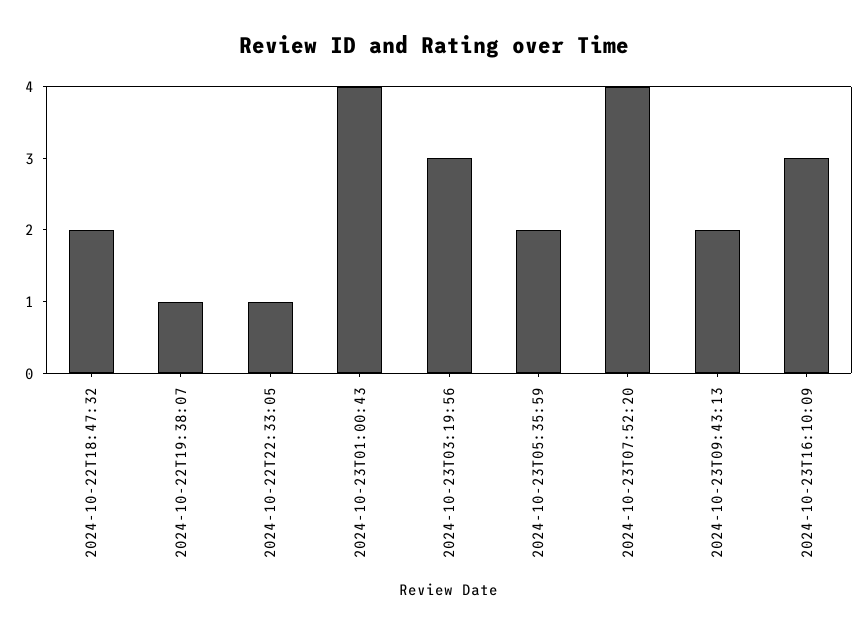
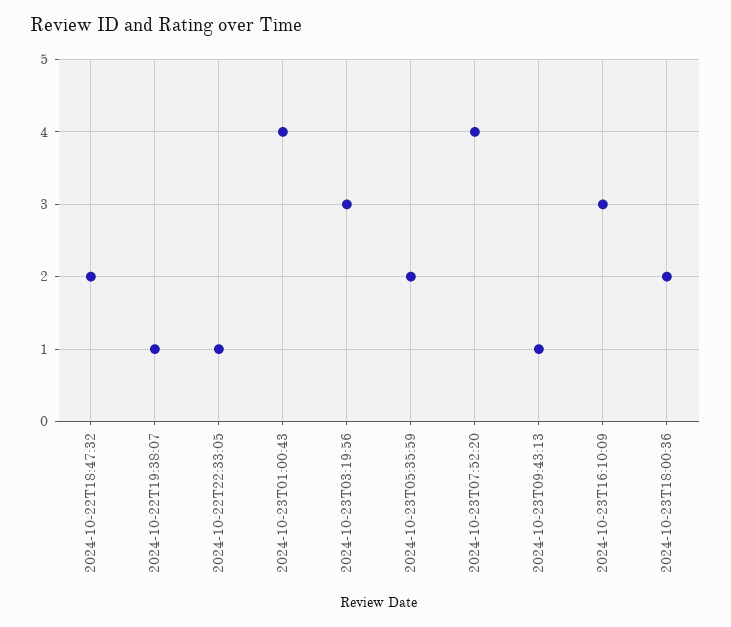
2024-10-23T09:43:13: 2 -> 1
2024-10-23T18:00:36: none -> 2

